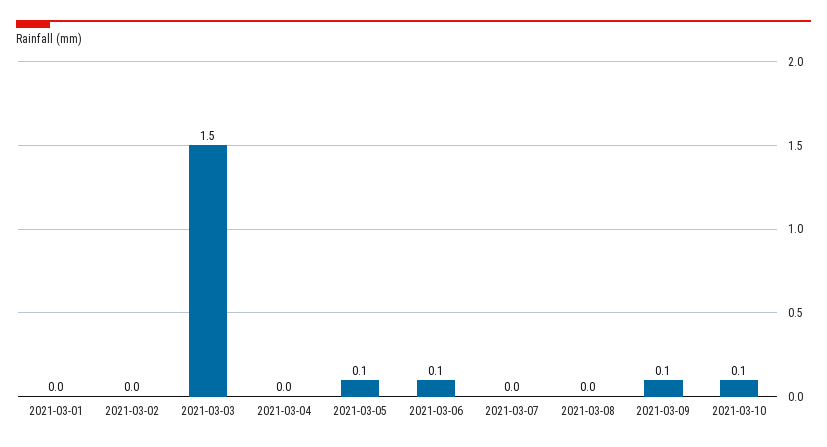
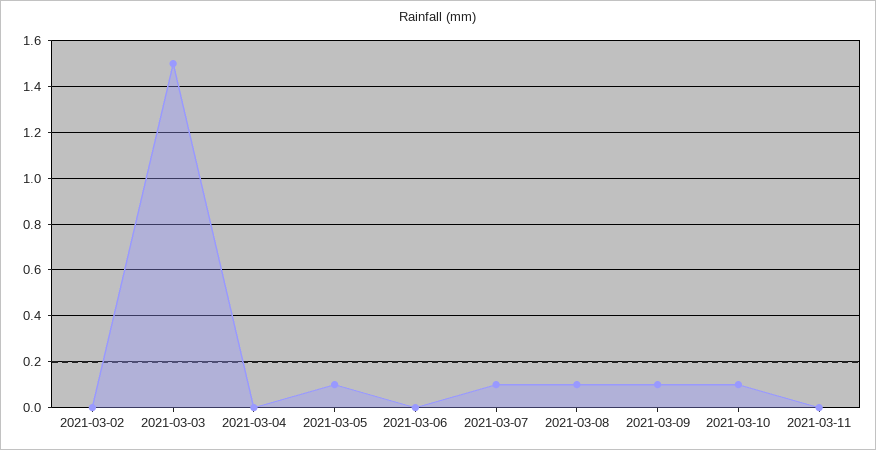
2021-03-01: 0 -> none
2021-03-06: 0.1 -> 0
2021-03-07: 0 -> 0.1
2021-03-08: 0 -> 0.1
2021-03-11: none -> 0

